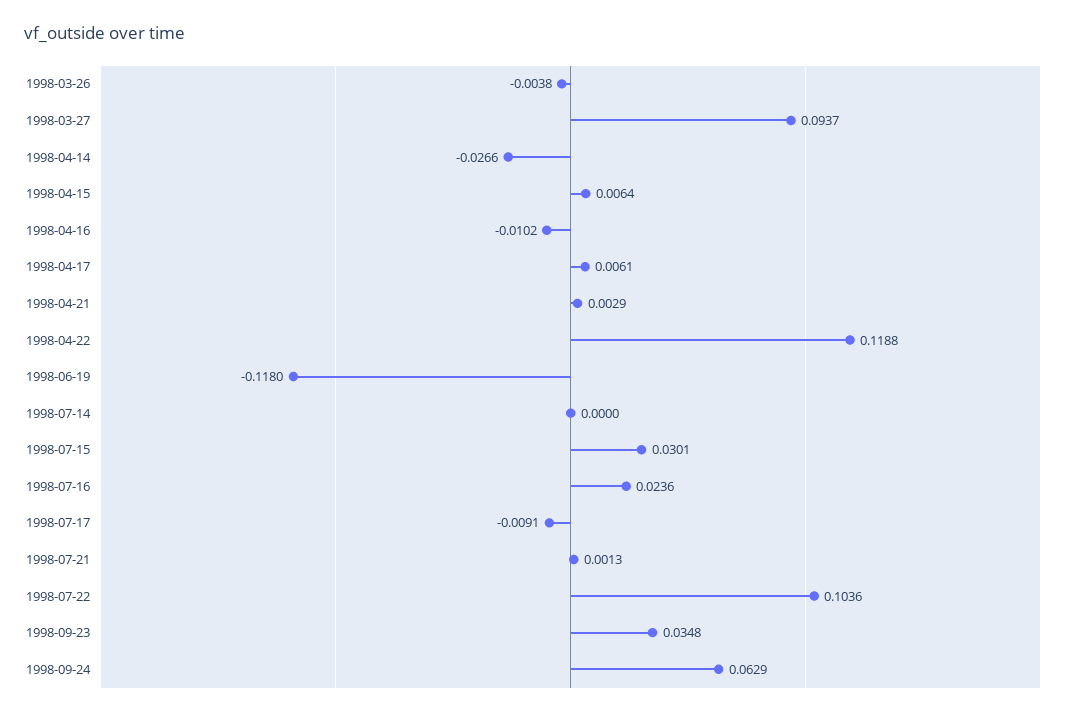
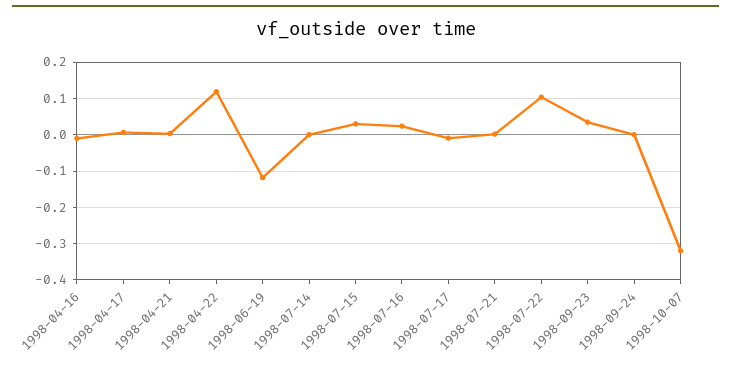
1998-03-26: -0.0038 -> none
1998-03-27: 0.0937 -> none
1998-04-14: -0.0266 -> none
1998-04-15: 0.0064 -> none
1998-09-24: 0.0629 -> 0
1998-10-07: none -> -0.32

